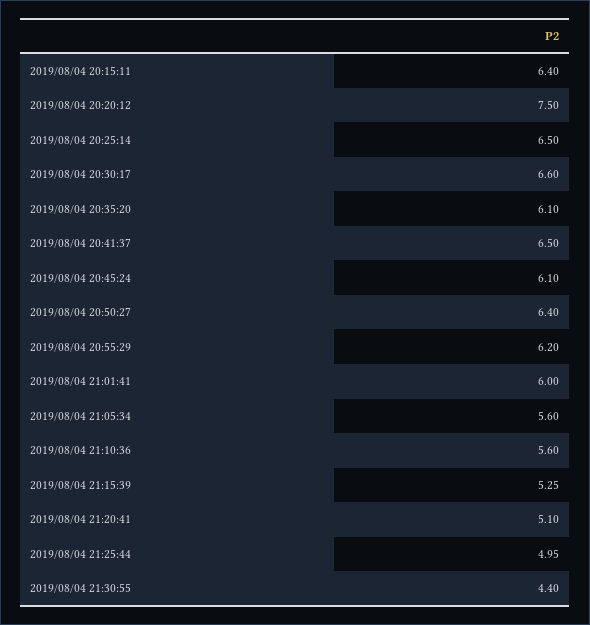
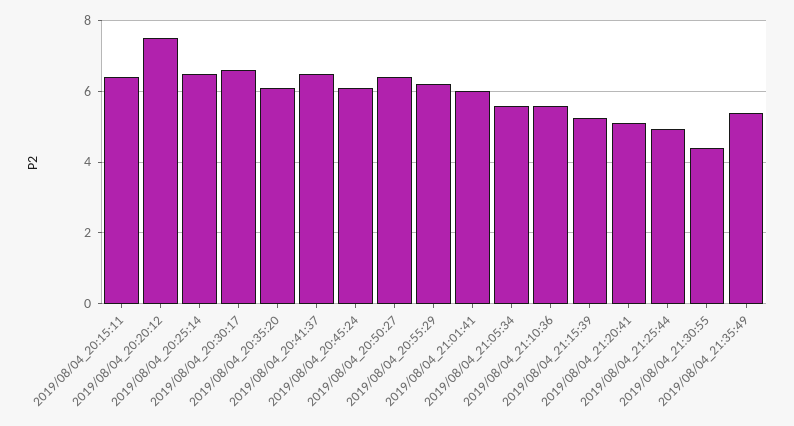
2019/08/04_21:35:49: none -> 5.4

